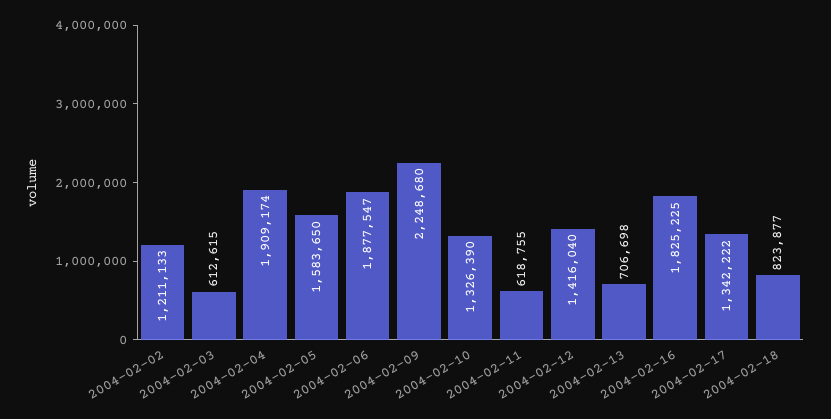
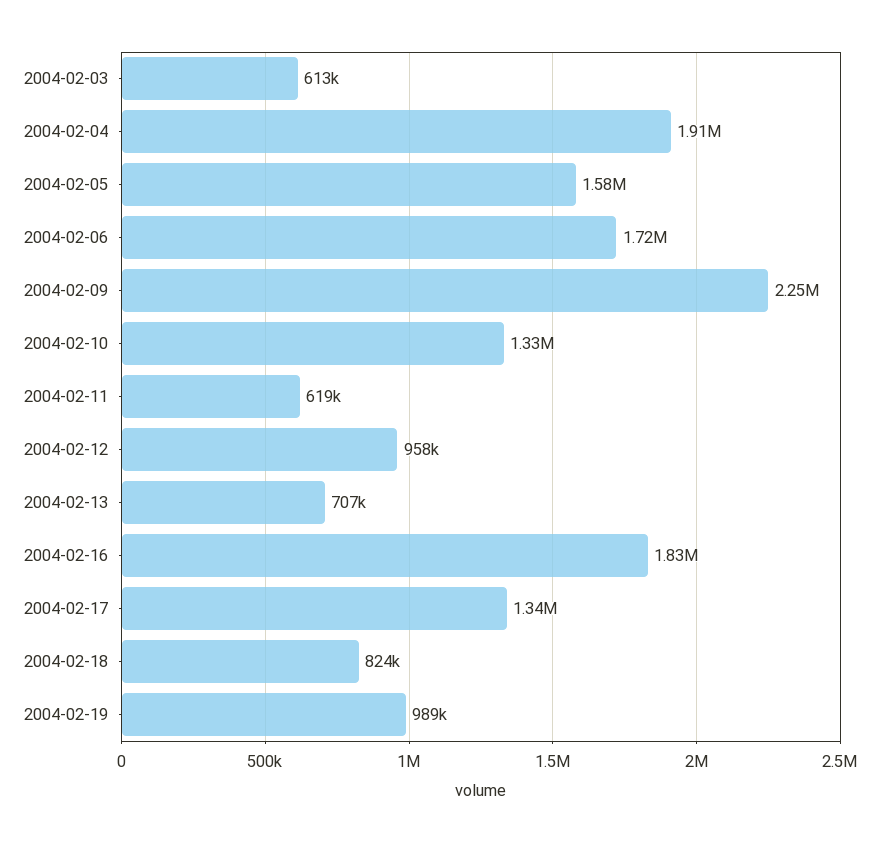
2004-02-02: 1211133 -> none
2004-02-06: 1877547 -> 1720000
2004-02-12: 1416040 -> 958000
2004-02-19: none -> 989000

